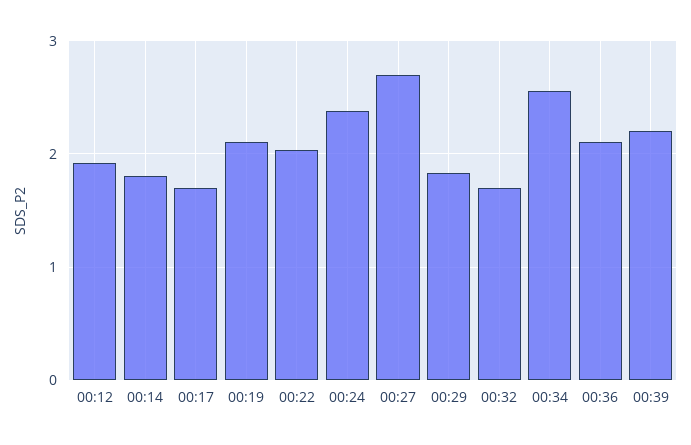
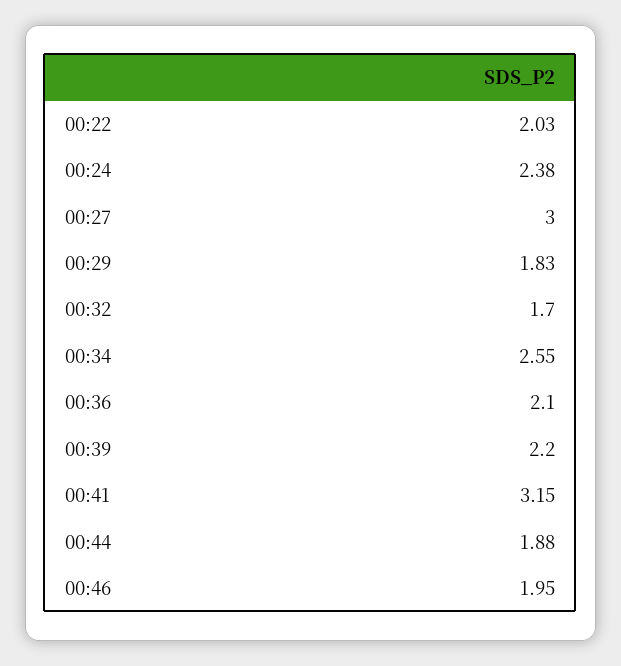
00:12: 1.9 -> none
00:14: 1.8 -> none
00:17: 1.7 -> none
00:19: 2.1 -> none
00:27: 2.7 -> 3
00:41: none -> 3.15
00:44: none -> 1.88
00:46: none -> 1.95

